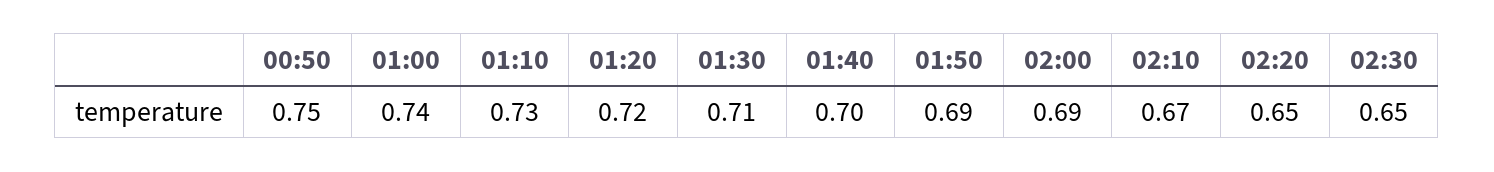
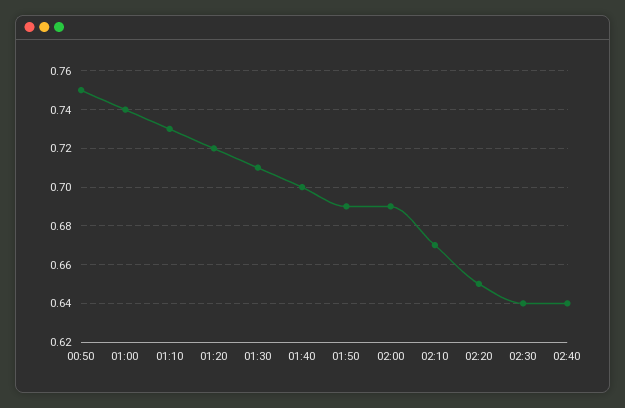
02:30: 0.65 -> 0.64
02:40: none -> 0.64

